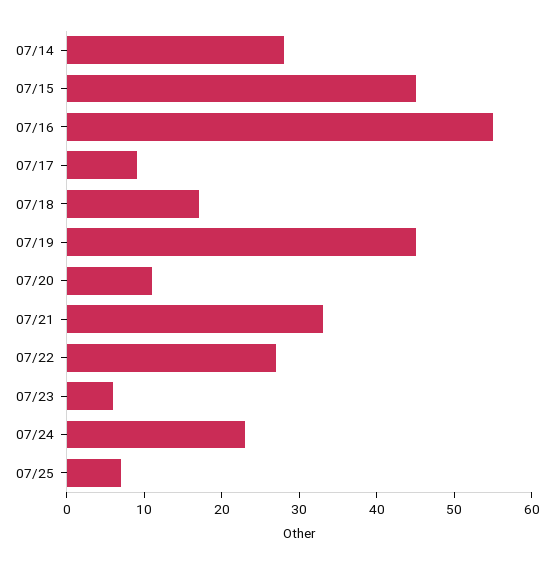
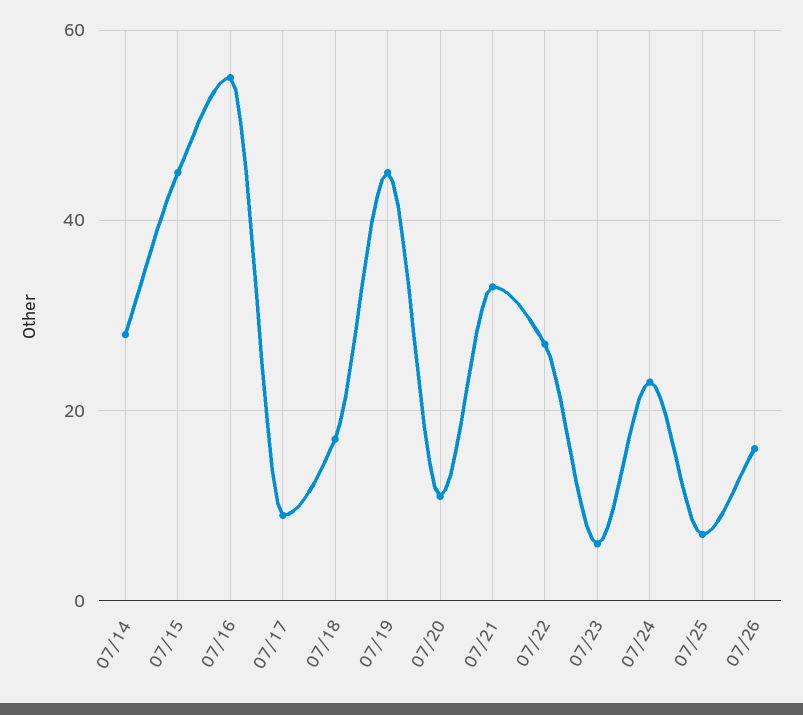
07/26: none -> 15

